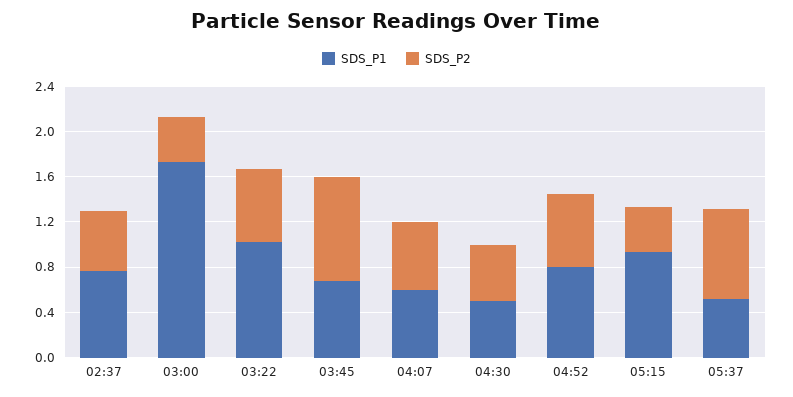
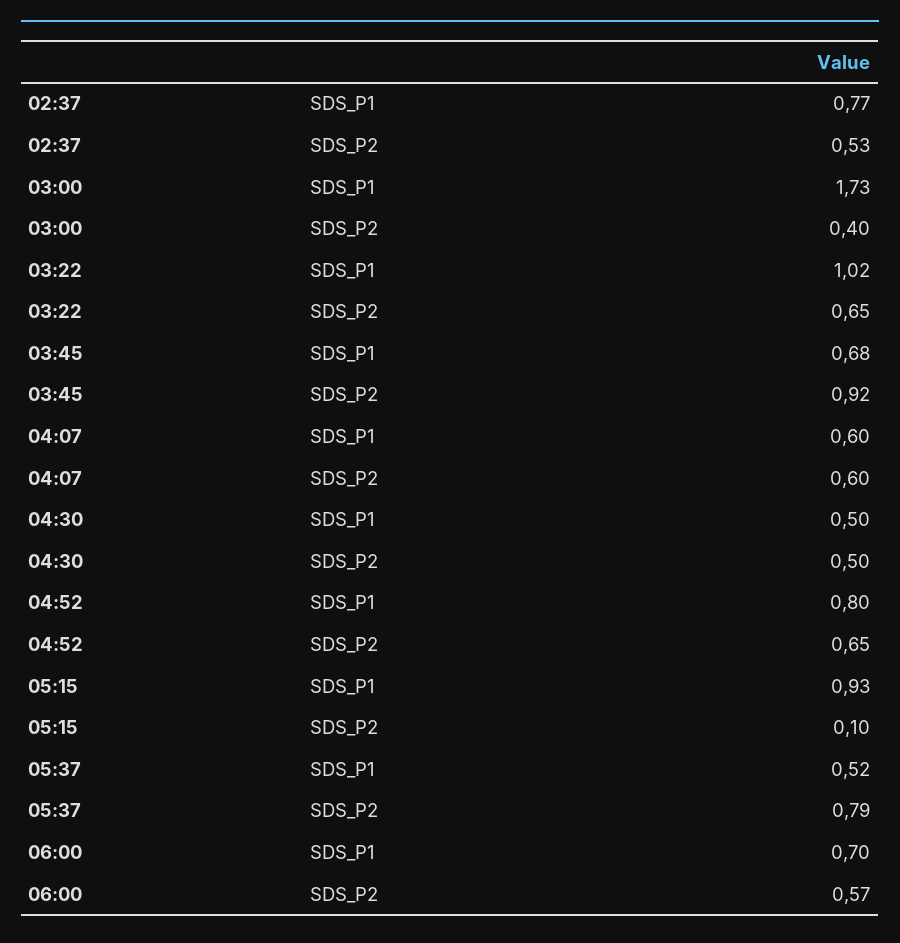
SDS_P2, 05:15: 0.4 -> 0.1
SDS_P1, 06:00: none -> 0.7
SDS_P2, 06:00: none -> 0.57

